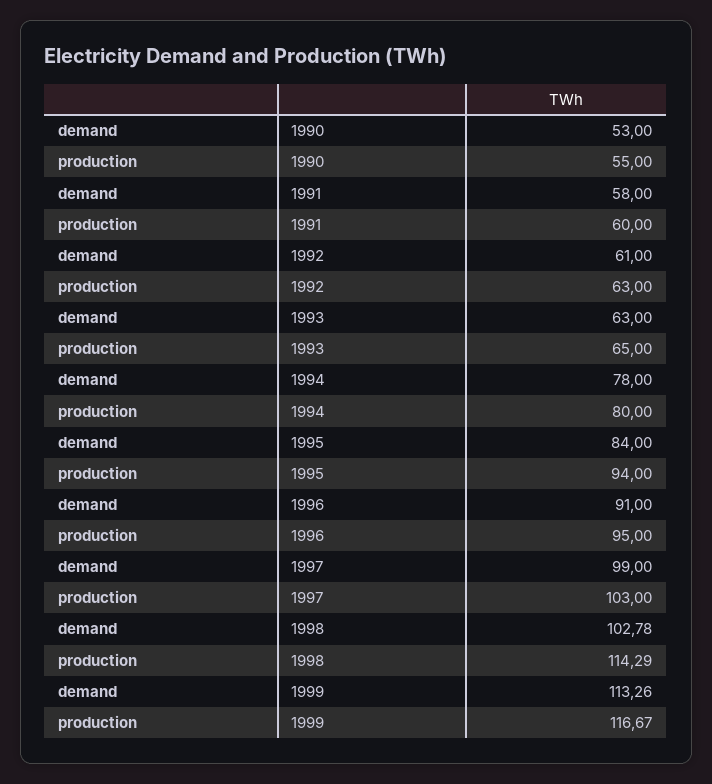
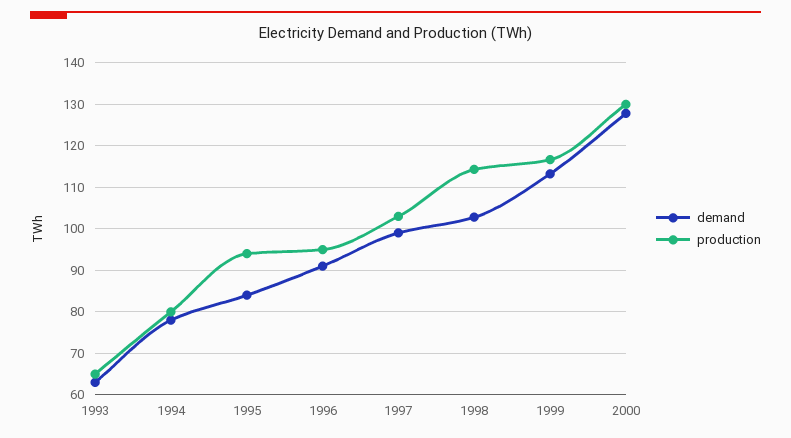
demand, 1990: 53 -> none
production, 1990: 55 -> none
demand, 1991: 58 -> none
production, 1991: 60 -> none
demand, 1992: 61 -> none
production, 1992: 63 -> none
demand, 2000: none -> 128
production, 2000: none -> 130

